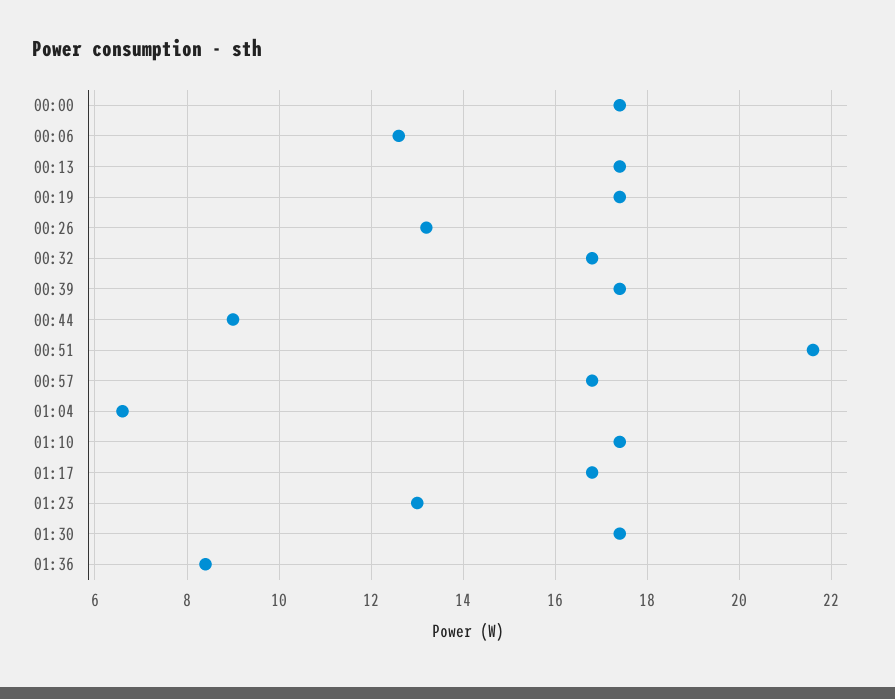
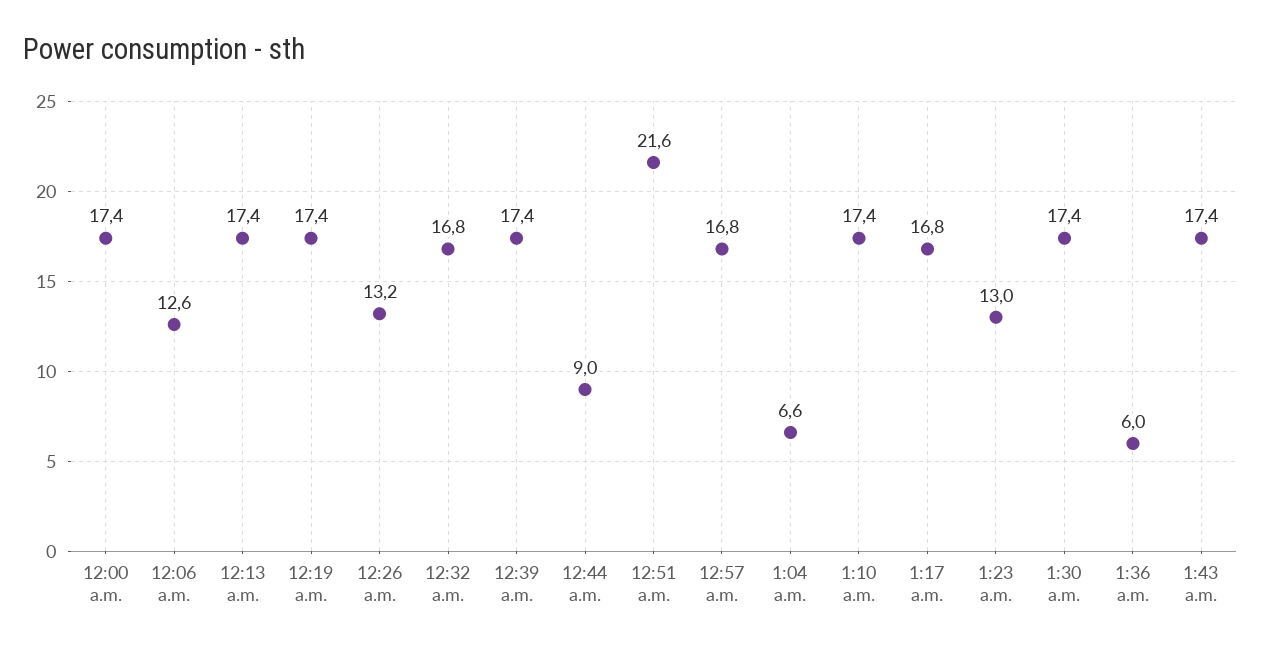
01:36: 8.5 -> 6
1:43 a.m.: none -> 17.4

